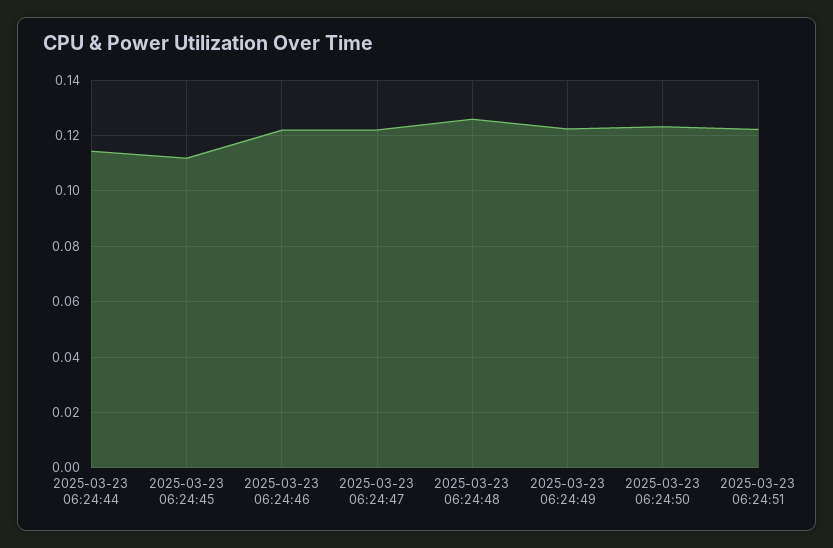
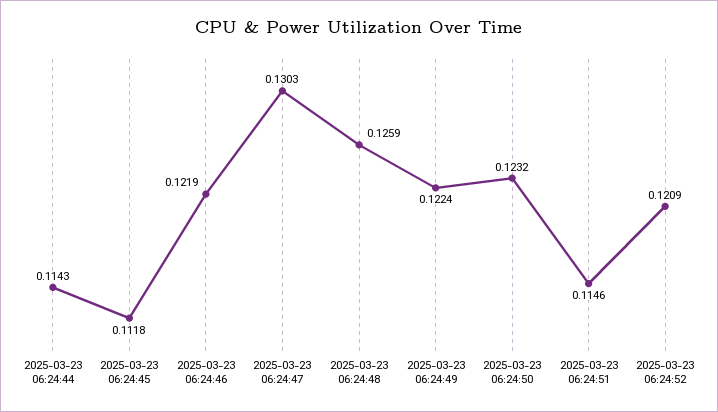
2025-03-23 06:24:47: 0.1225 -> 0.1303
2025-03-23 06:24:51: 0.1225 -> 0.1146
2025-03-23 06:24:52: none -> 0.1209

